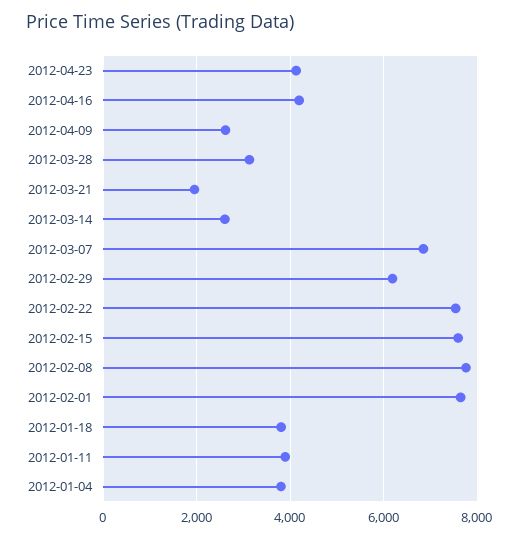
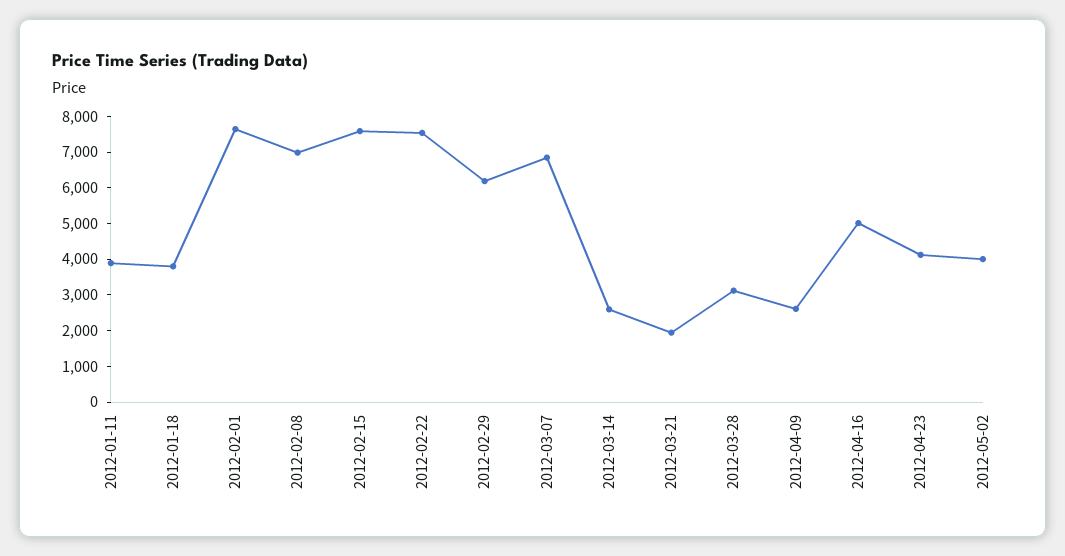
2012-04-16: 4200 -> 5000
2012-02-08: 7800 -> 7000
2012-01-04: 3800 -> none
2012-05-02: none -> 4000

